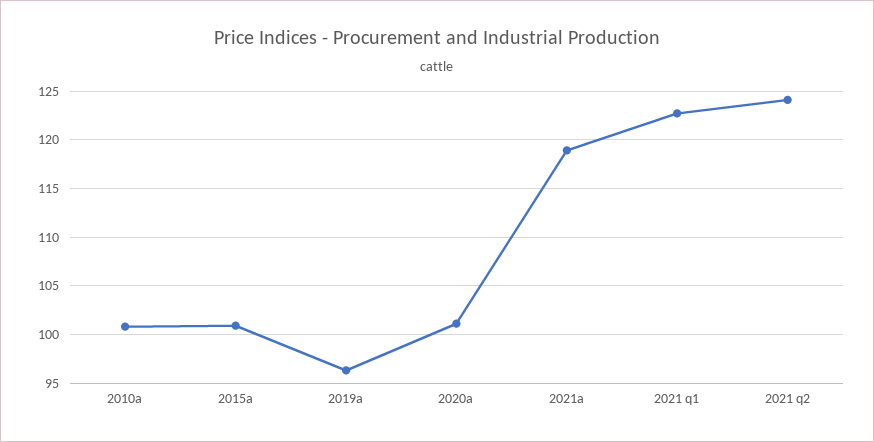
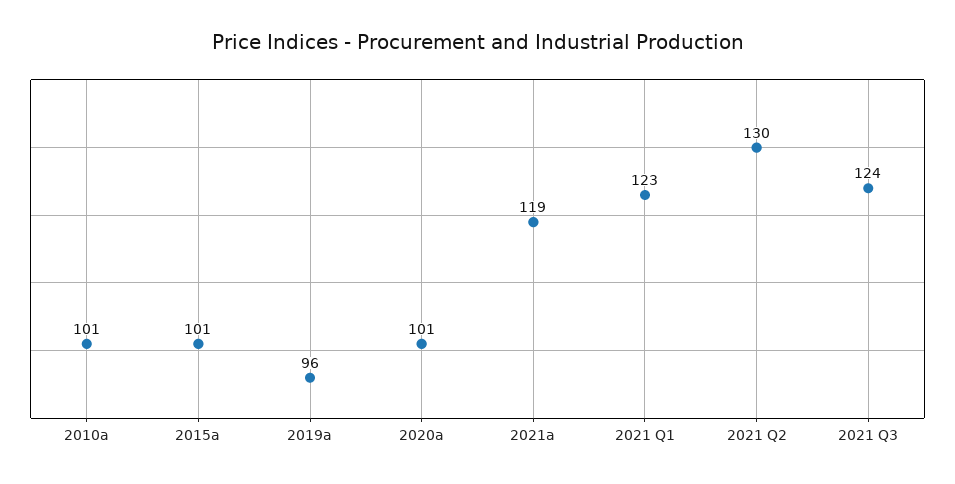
2021 q2: 124 -> 130
2021 Q3: none -> 124

